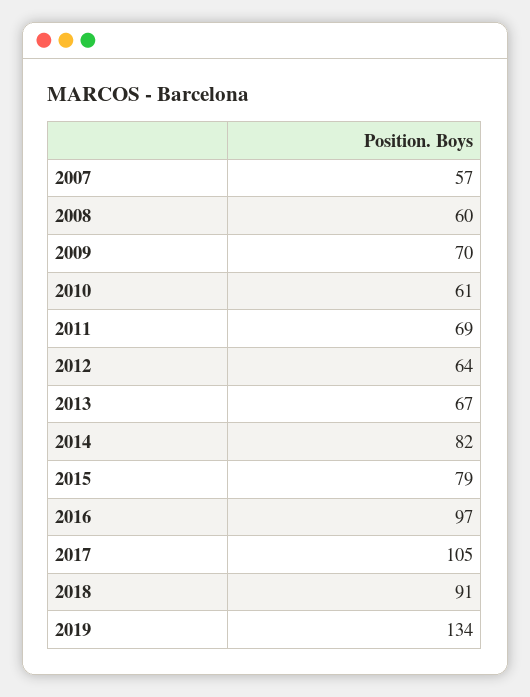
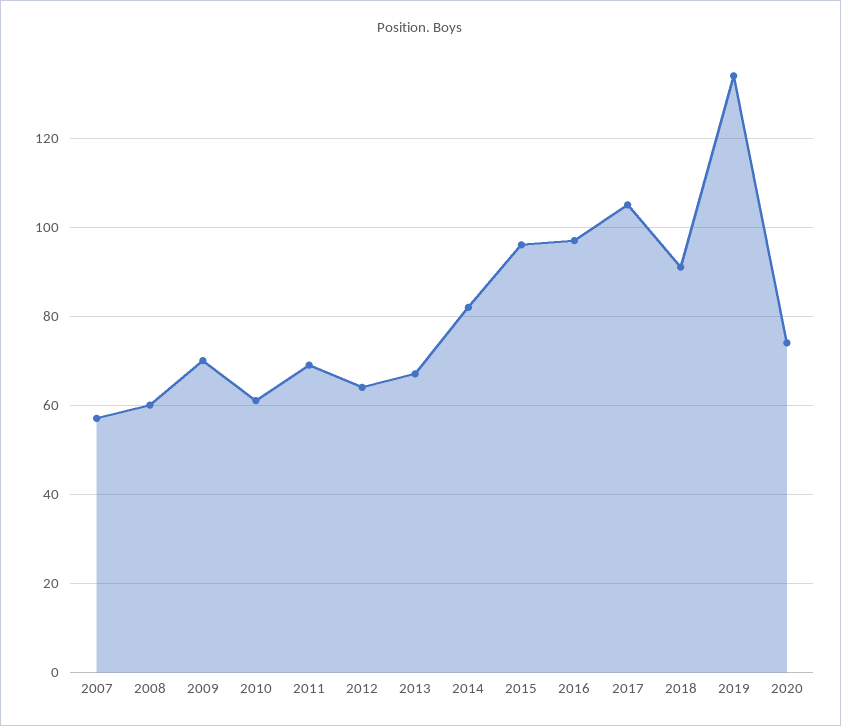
2015: 79 -> 95
2020: none -> 75

